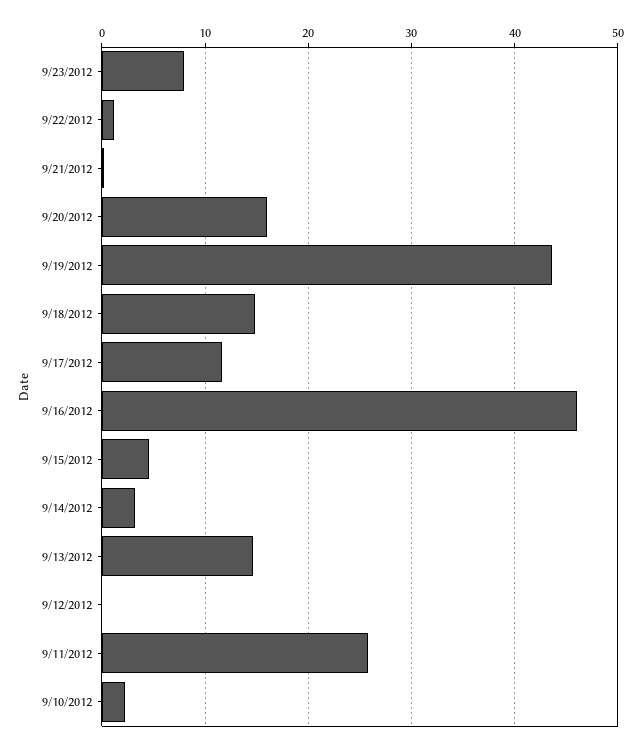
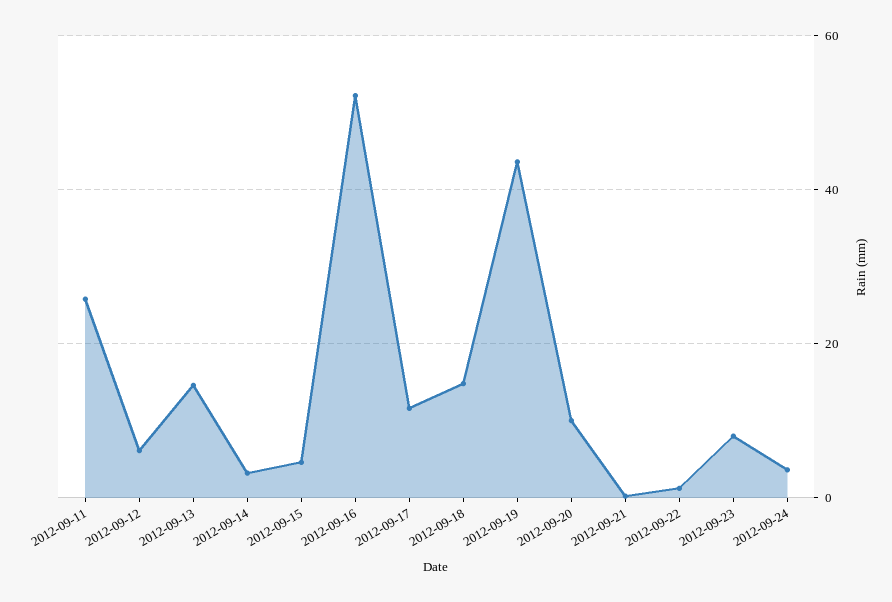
9/20/2012: 16 -> 10
9/16/2012: 46 -> 52
9/12/2012: 0 -> 6
9/10/2012: 2 -> none
2012-09-24: none -> 4

